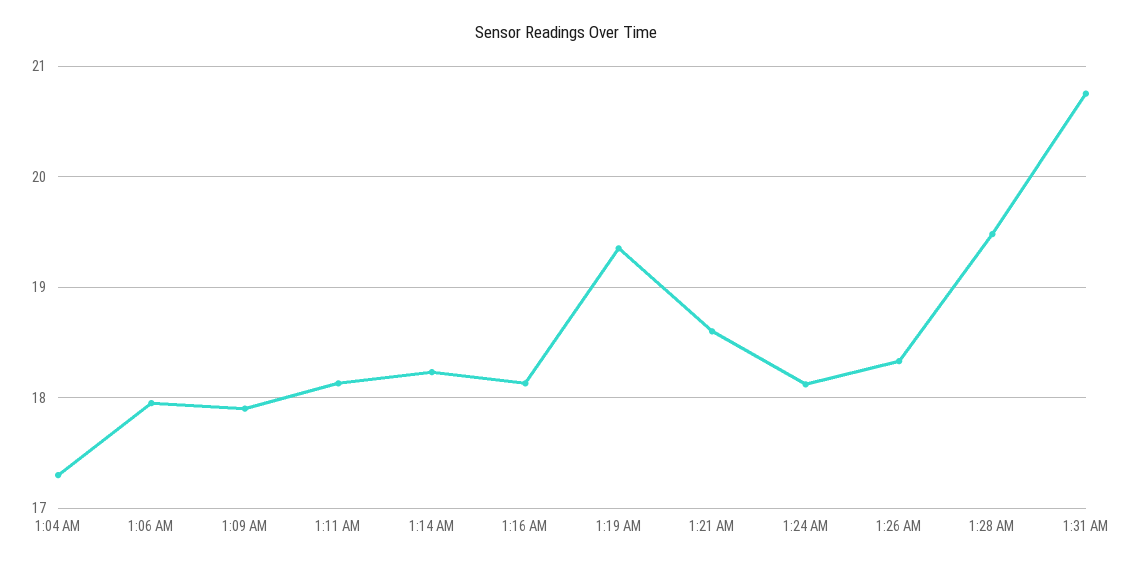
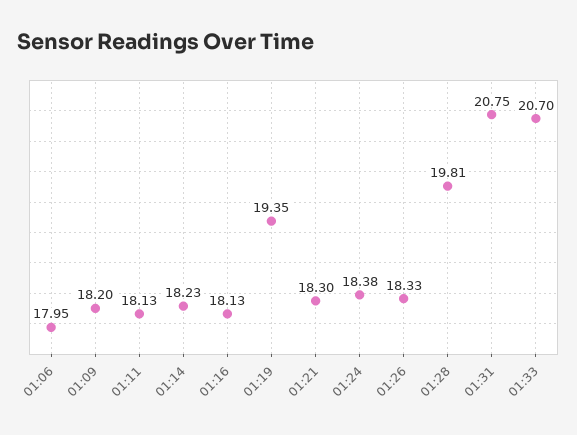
1:04 AM: 17.3 -> none
1:09 AM: 17.9 -> 18.2
1:21 AM: 18.6 -> 18.3
1:24 AM: 18.1 -> 18.38
1:28 AM: 19.5 -> 19.81
01:33: none -> 20.7

